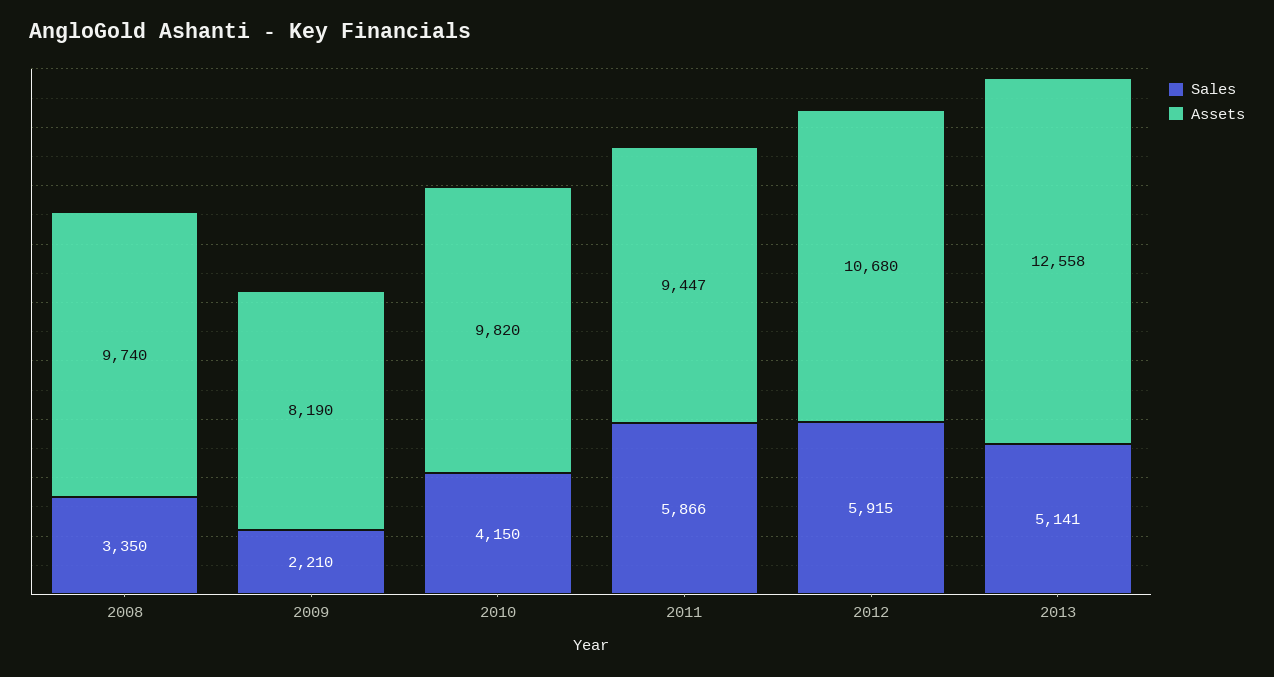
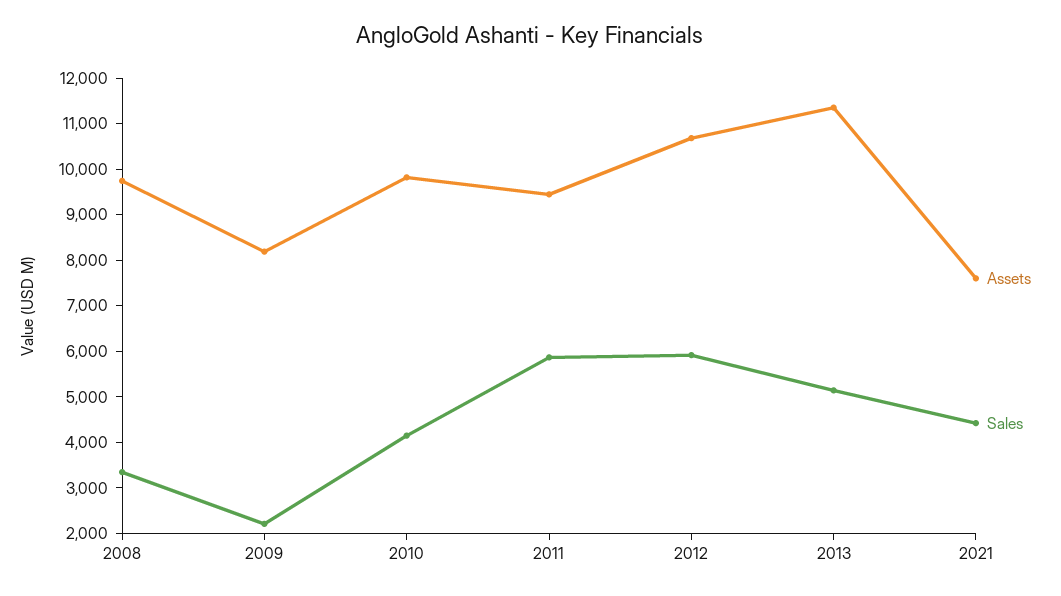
Assets, 2013: 12558 -> 11400
Assets, 2021: none -> 7600
Sales, 2021: none -> 4400

